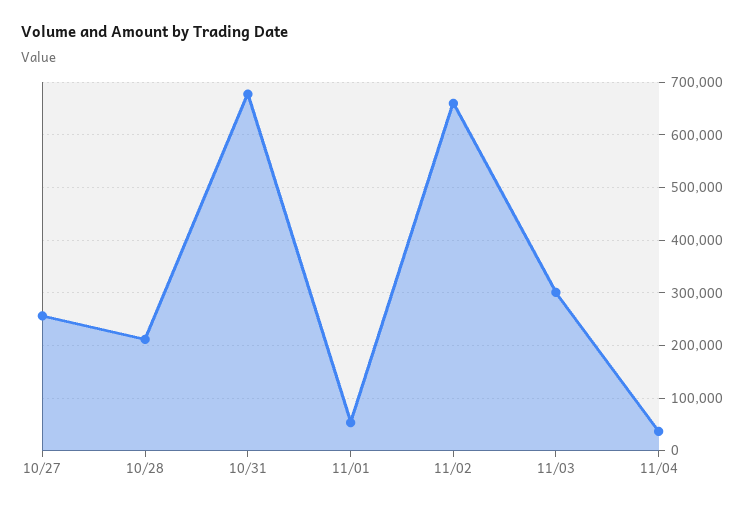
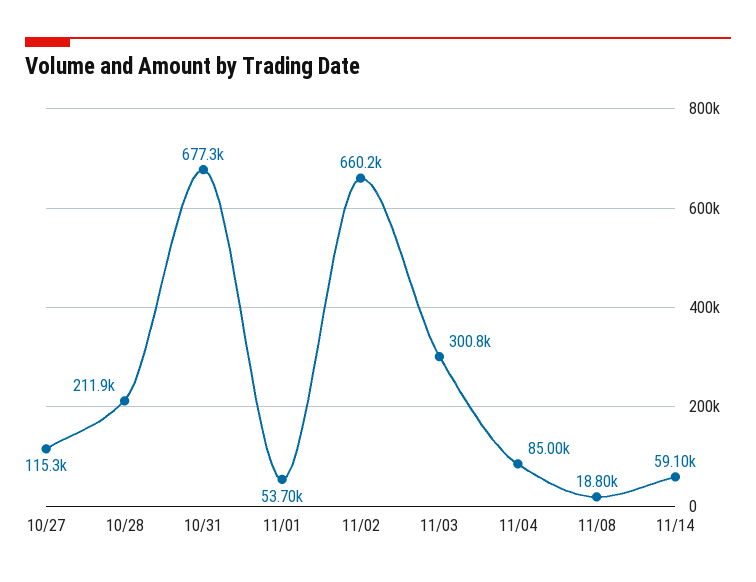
10/27: 260000 -> 115300
11/04: 40000 -> 85000
11/08: none -> 18800
11/14: none -> 59100

